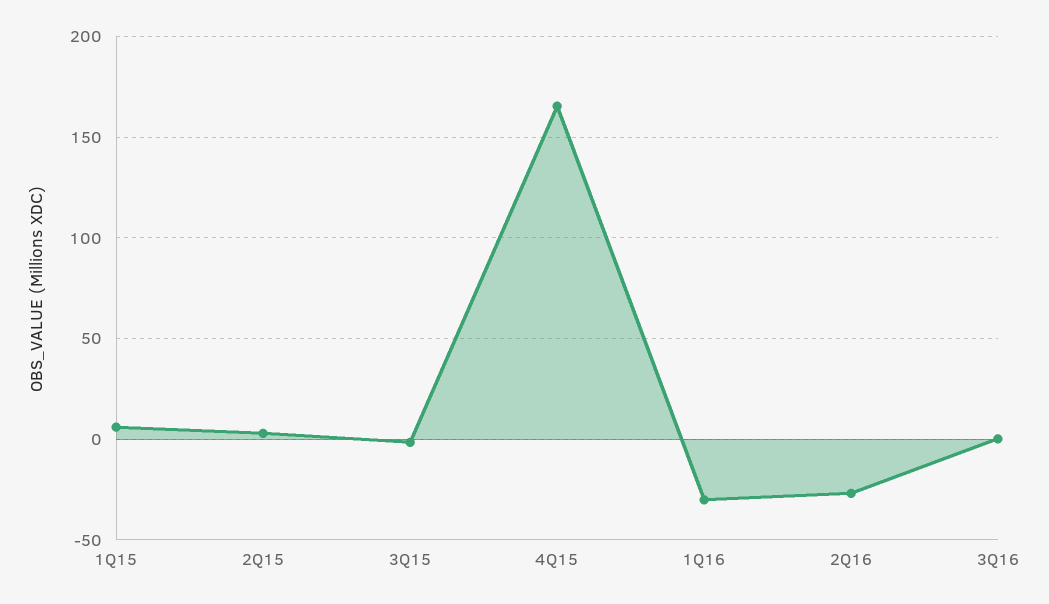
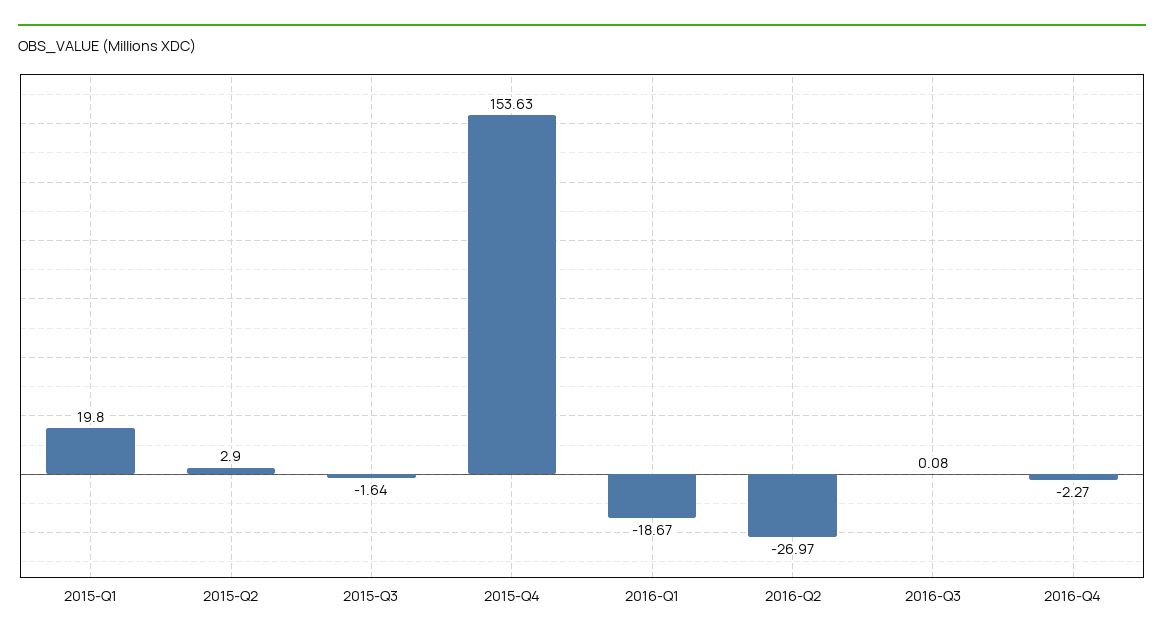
1Q15: 5 -> 19.8
4Q15: 165 -> 153.63
1Q16: -30 -> -18.67
2016-Q4: none -> -2.27

